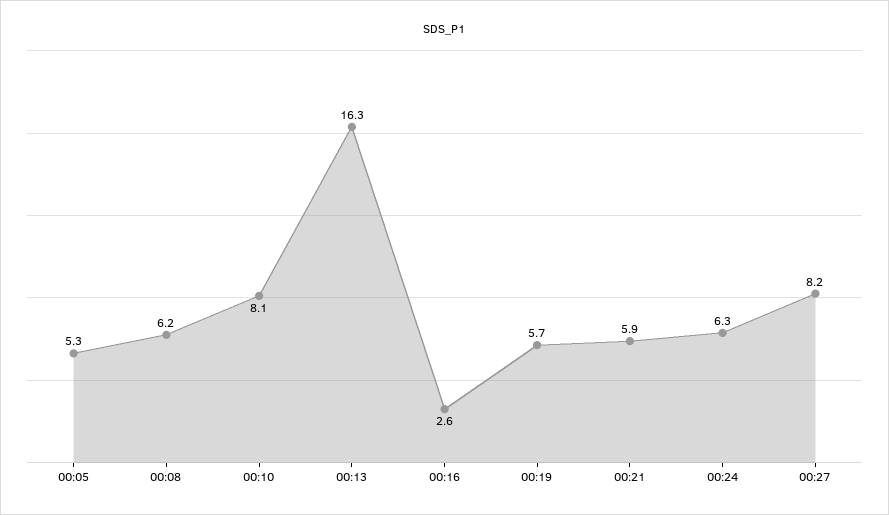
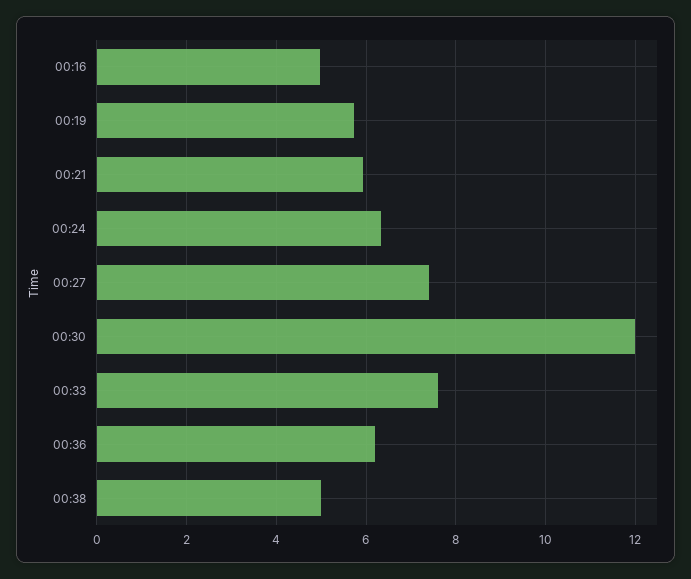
00:05: 5.3 -> none
00:08: 6.2 -> none
00:10: 8.1 -> none
00:13: 16.3 -> none
00:16: 2.6 -> 5
00:27: 8.2 -> 7.4
00:30: none -> 12
00:33: none -> 7.6
00:36: none -> 6.2
00:38: none -> 5

